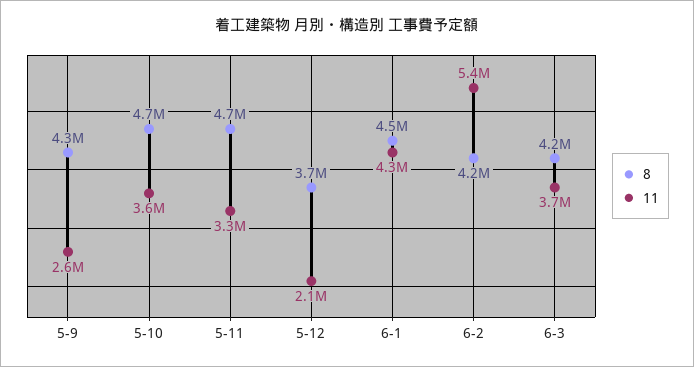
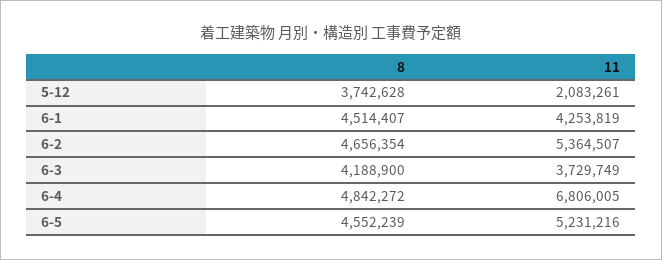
8, 5-9: 4300000 -> none
11, 5-9: 2600000 -> none
8, 5-10: 4700000 -> none
11, 5-10: 3600000 -> none
8, 5-11: 4700000 -> none
11, 5-11: 3300000 -> none
8, 6-2: 4200000 -> 4656354
8, 6-4: none -> 4842272
11, 6-4: none -> 6806005
8, 6-5: none -> 4552239
11, 6-5: none -> 5231216

